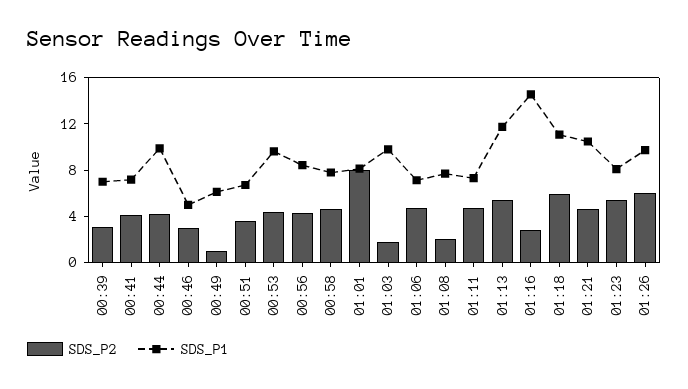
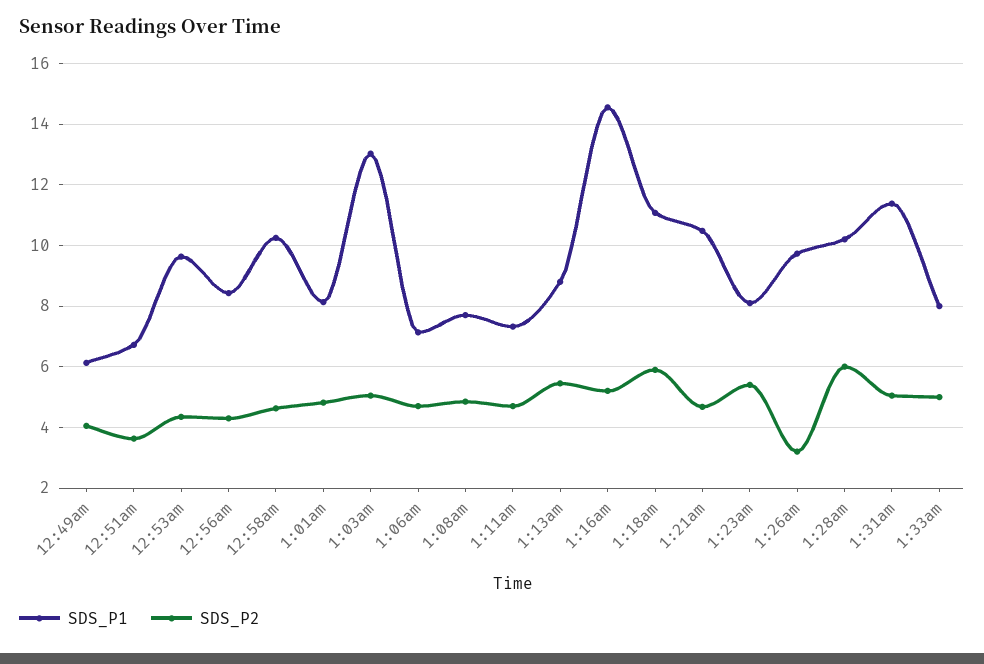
SDS_P2, 00:39: 3 -> none
SDS_P1, 00:39: 7 -> none
SDS_P2, 00:41: 4 -> none
SDS_P1, 00:41: 7 -> none
SDS_P2, 00:44: 4 -> none
SDS_P1, 00:44: 10 -> none
SDS_P2, 00:46: 3 -> none
SDS_P1, 00:46: 5 -> none
SDS_P2, 00:49: 1 -> 4
SDS_P1, 00:58: 8 -> 10.2
SDS_P2, 01:01: 8 -> 4.8
SDS_P2, 01:03: 2 -> 5
SDS_P1, 01:03: 10 -> 13
SDS_P2, 01:08: 2 -> 4.8
SDS_P1, 01:13: 12 -> 8.8
SDS_P2, 01:16: 3 -> 5.2
SDS_P2, 01:26: 6 -> 3.2
SDS_P1, 1:28am: none -> 10.2
SDS_P2, 1:28am: none -> 6
SDS_P1, 1:31am: none -> 11.4
SDS_P2, 1:31am: none -> 5
SDS_P1, 1:33am: none -> 8
SDS_P2, 1:33am: none -> 5

